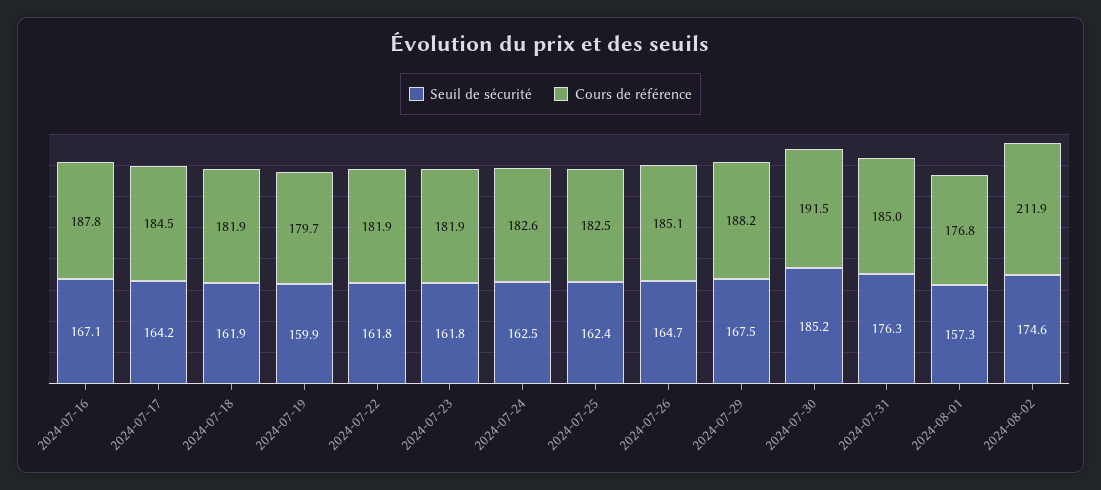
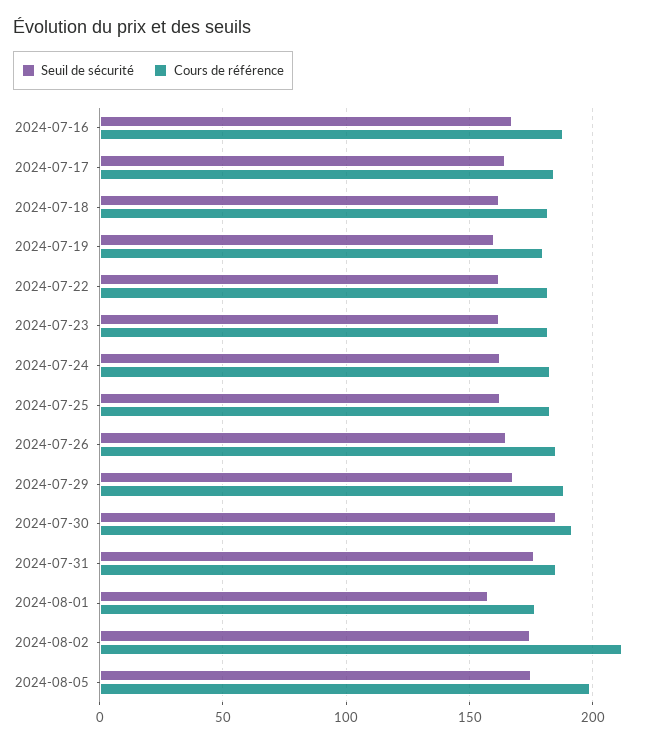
Seuil de sécurité, 2024-08-05: none -> 175
Cours de référence, 2024-08-05: none -> 200

